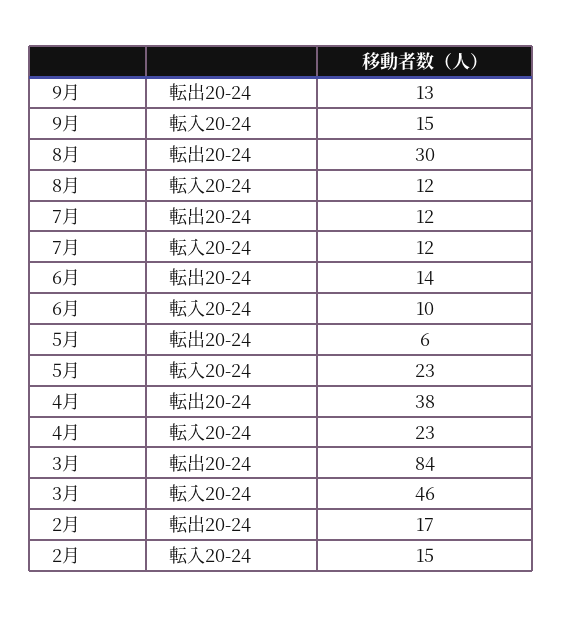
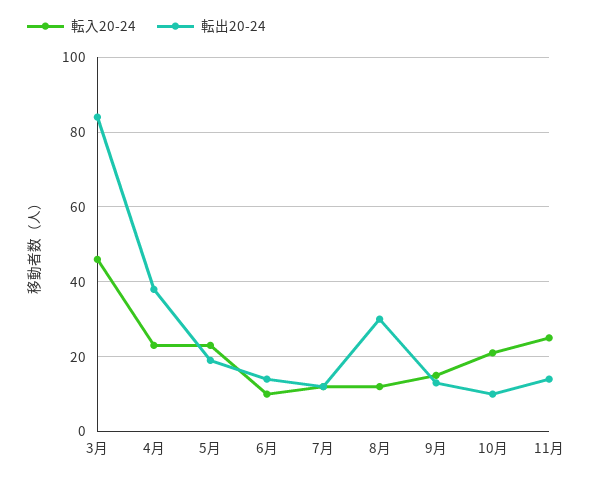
転出20-24, 5月: 6 -> 20
転出20-24, 2月: 17 -> none
転入20-24, 2月: 15 -> none
転入20-24, 10月: none -> 20
転出20-24, 10月: none -> 10
転入20-24, 11月: none -> 25
転出20-24, 11月: none -> 15

